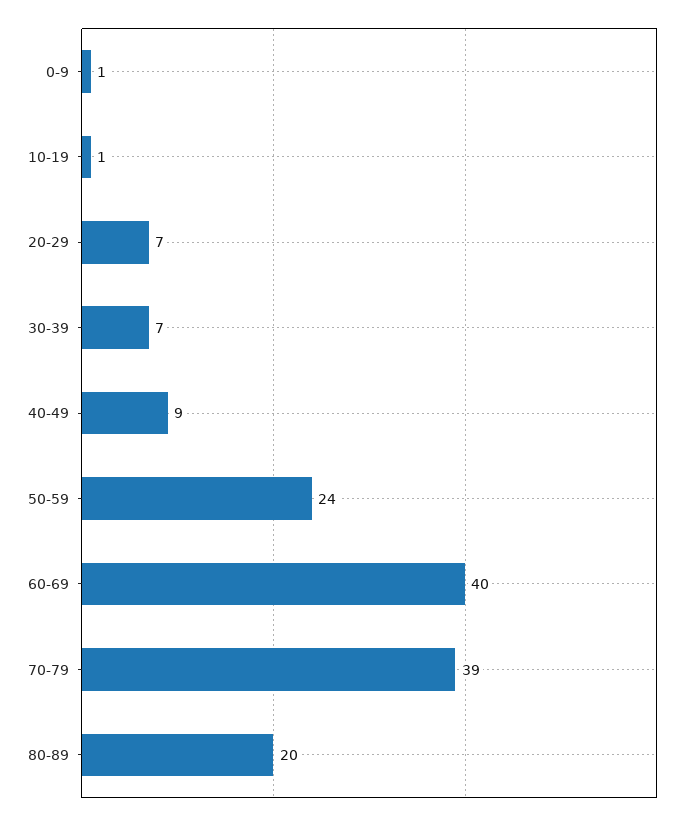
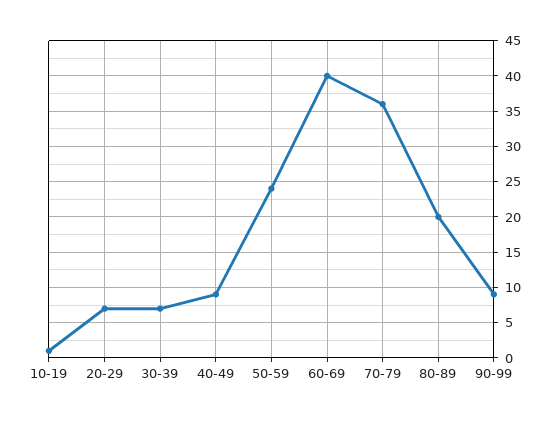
0-9: 1 -> none
70-79: 39 -> 36
90-99: none -> 9

